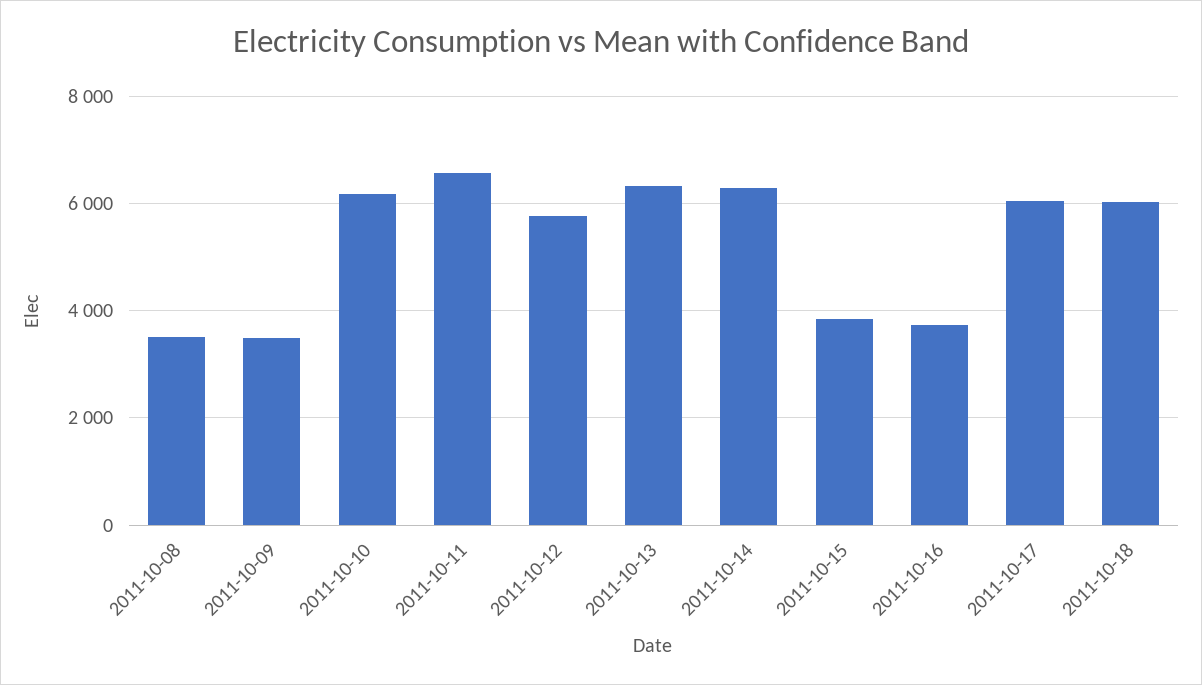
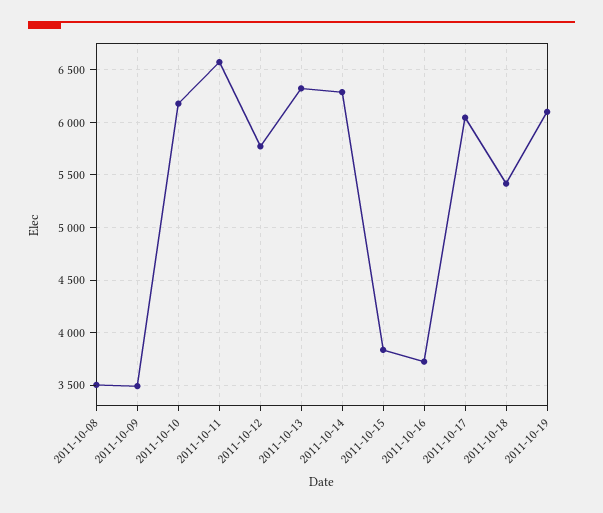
2011-10-18: 6000 -> 5400
2011-10-19: none -> 6100

